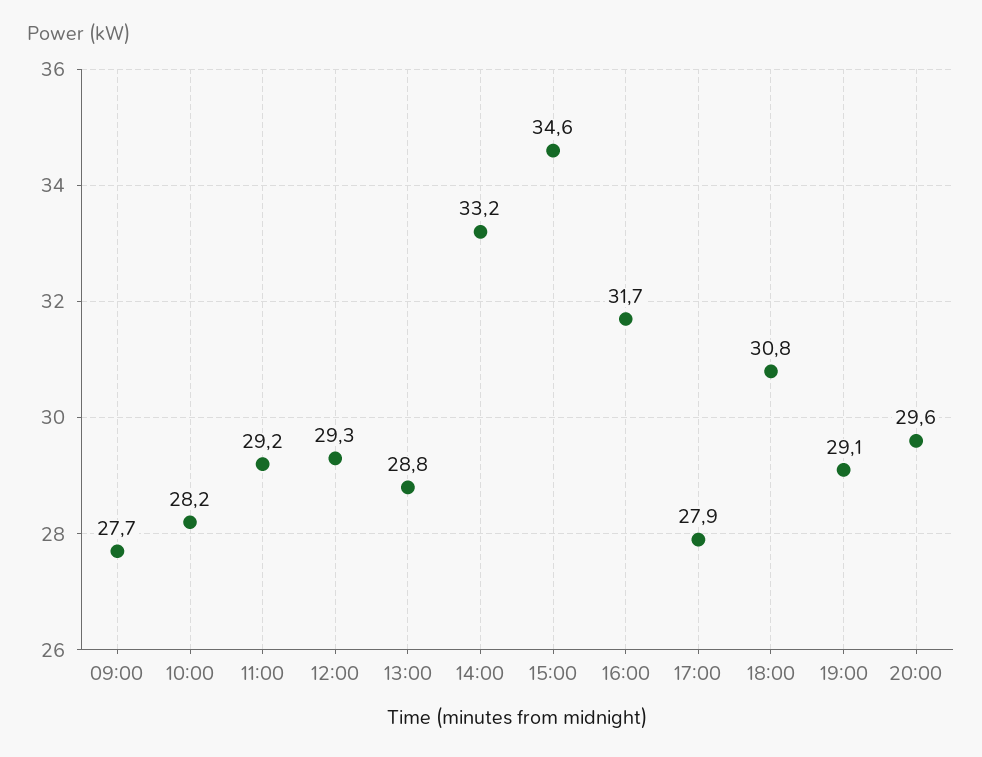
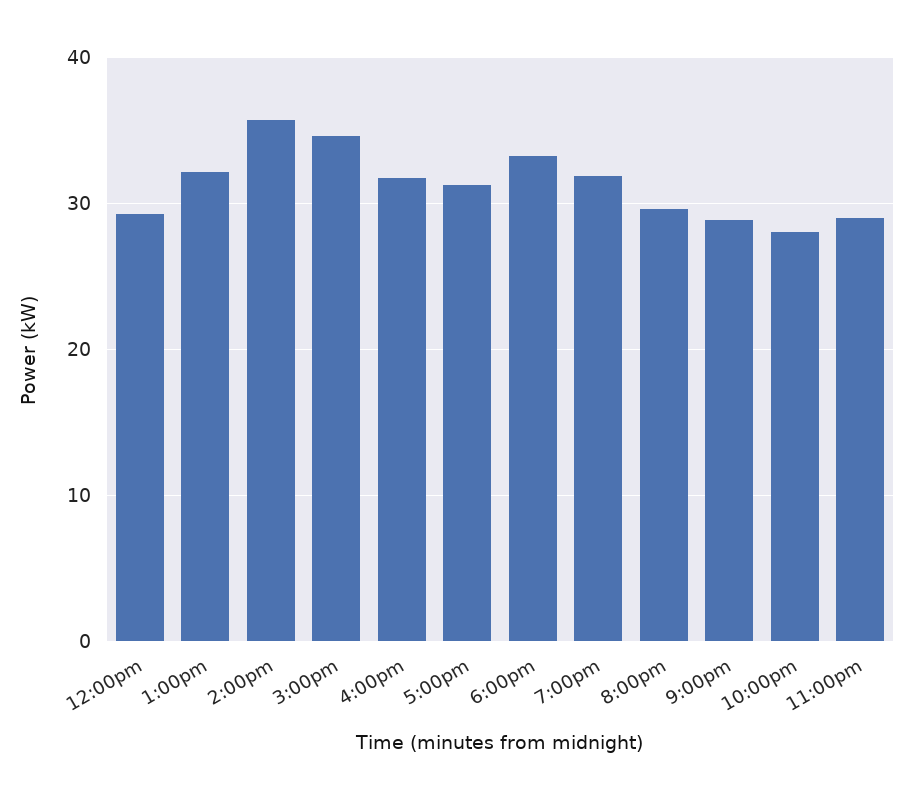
09:00: 27.7 -> none
10:00: 28.2 -> none
11:00: 29.2 -> none
13:00: 28.8 -> 32
14:00: 33.2 -> 36
17:00: 27.9 -> 31
18:00: 30.8 -> 33
19:00: 29.1 -> 32
9:00pm: none -> 29
10:00pm: none -> 28
11:00pm: none -> 29

